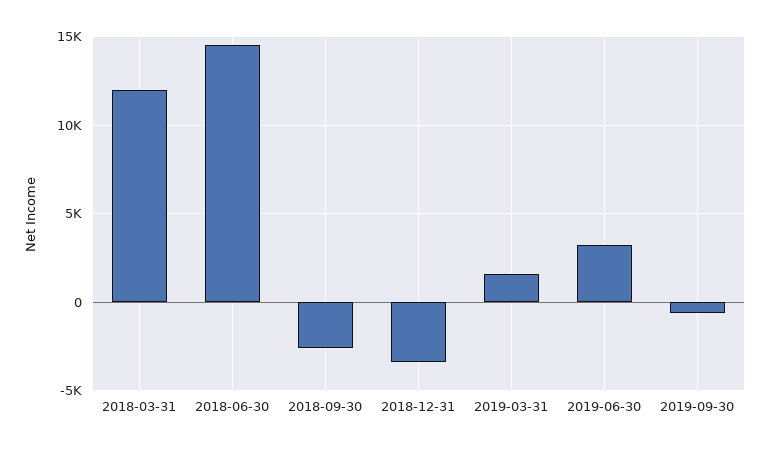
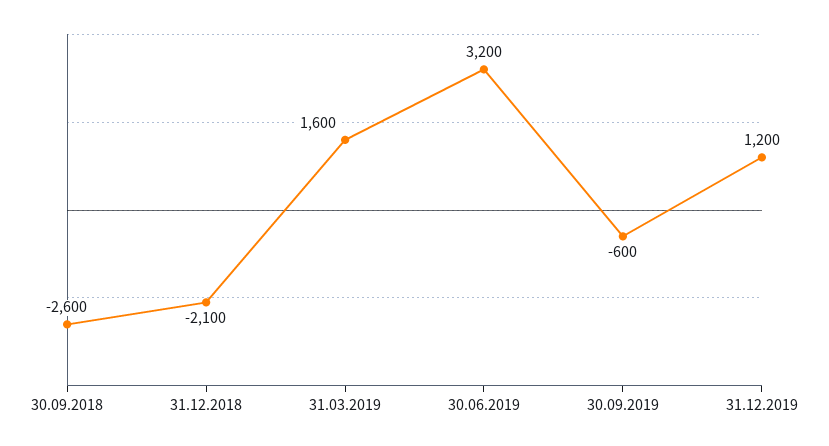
2018-03-31: 12000 -> none
2018-06-30: 14500 -> none
2018-12-31: -3500 -> -2100
31.12.2019: none -> 1200

